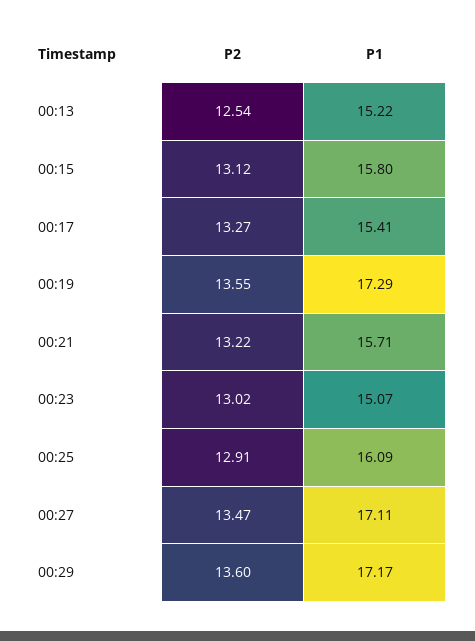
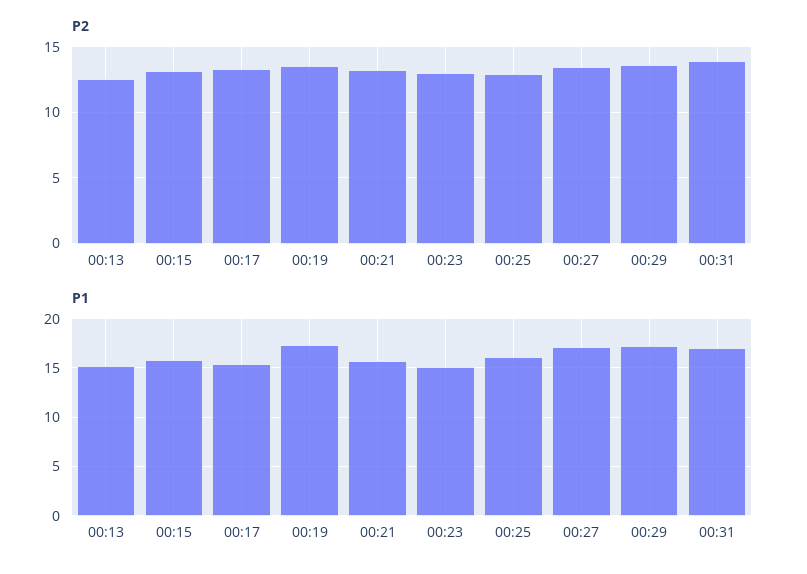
P2, 00:31: none -> 14
P1, 00:31: none -> 17

